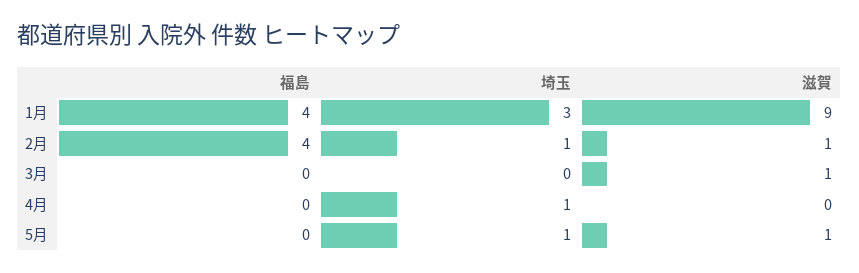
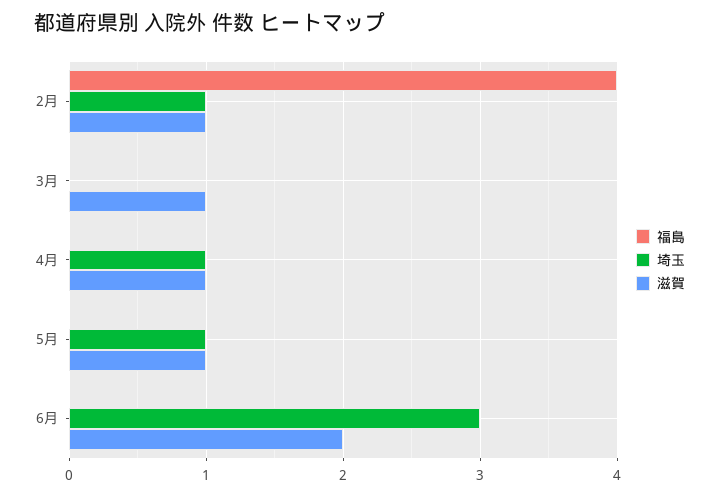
福島, 1月: 4 -> none
埼玉, 1月: 3 -> none
滋賀, 1月: 9 -> none
滋賀, 4月: 0 -> 1
福島, 6月: none -> 0
埼玉, 6月: none -> 3
滋賀, 6月: none -> 2

